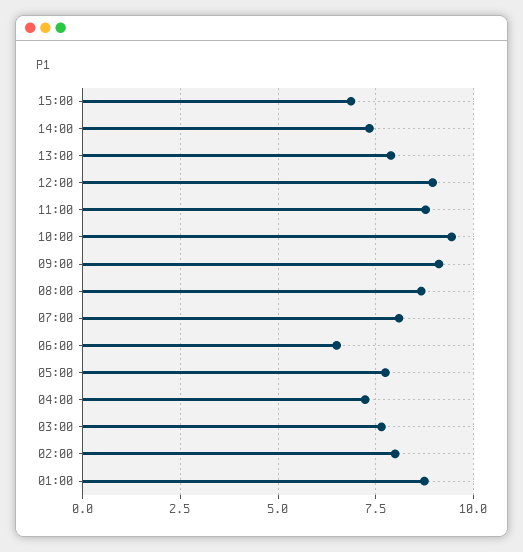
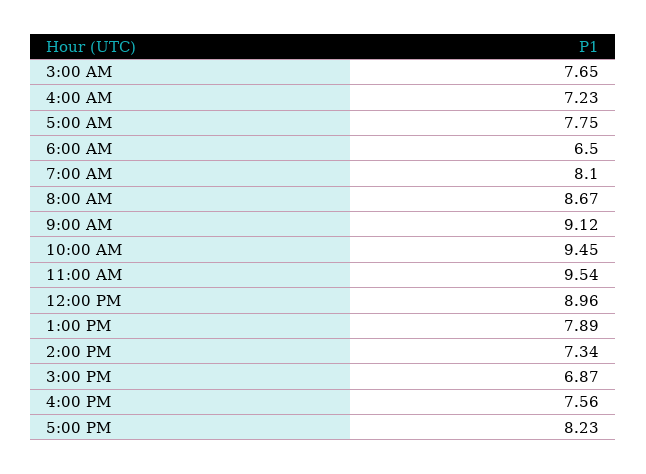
11:00: 8.75 -> 9.54
02:00: 8 -> none
01:00: 8.75 -> none
4:00 PM: none -> 7.56
5:00 PM: none -> 8.23

